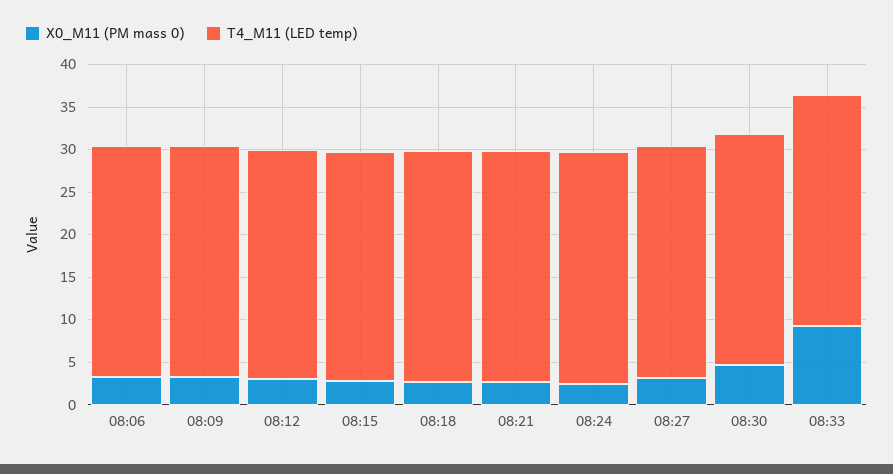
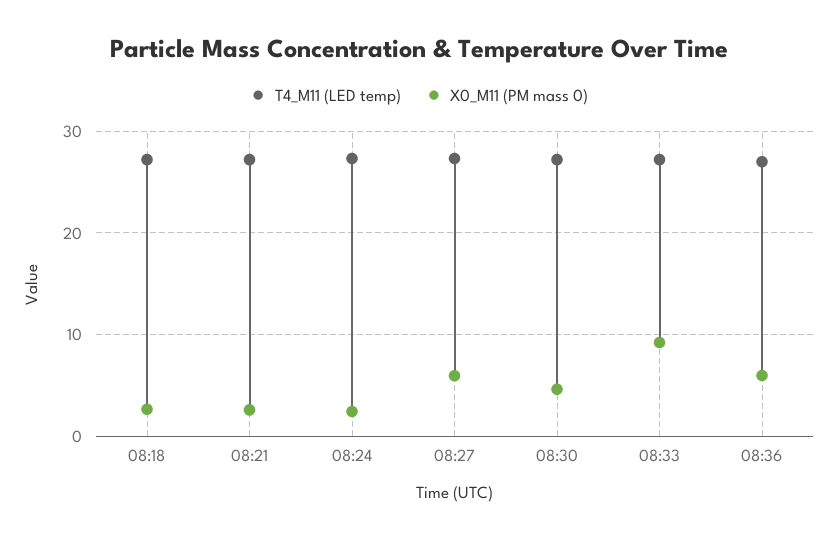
X0_M11 (PM mass 0), 08:06: 3 -> none
T4_M11 (LED temp), 08:06: 27 -> none
X0_M11 (PM mass 0), 08:09: 3 -> none
T4_M11 (LED temp), 08:09: 27 -> none
X0_M11 (PM mass 0), 08:12: 3 -> none
T4_M11 (LED temp), 08:12: 27 -> none
X0_M11 (PM mass 0), 08:15: 3 -> none
T4_M11 (LED temp), 08:15: 27 -> none
X0_M11 (PM mass 0), 08:27: 3 -> 6
T4_M11 (LED temp), 08:36: none -> 27
X0_M11 (PM mass 0), 08:36: none -> 6

